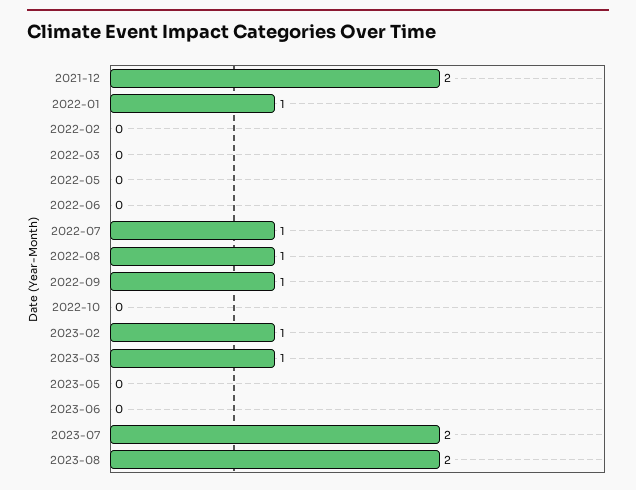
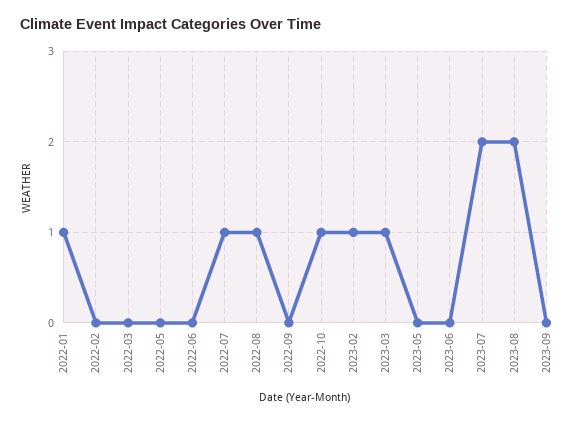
2021-12: 2 -> none
2022-09: 1 -> 0
2022-10: 0 -> 1
2023-09: none -> 0

